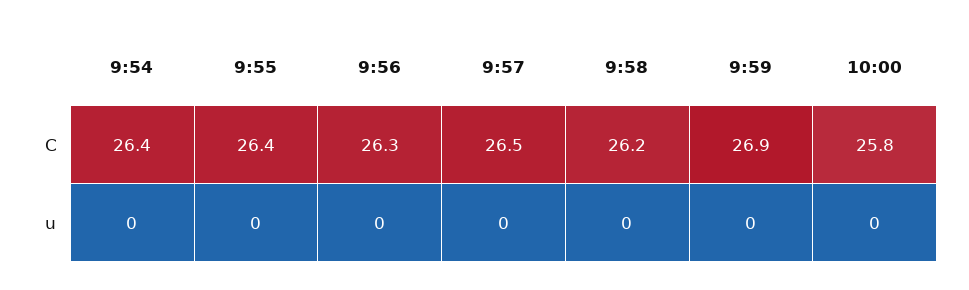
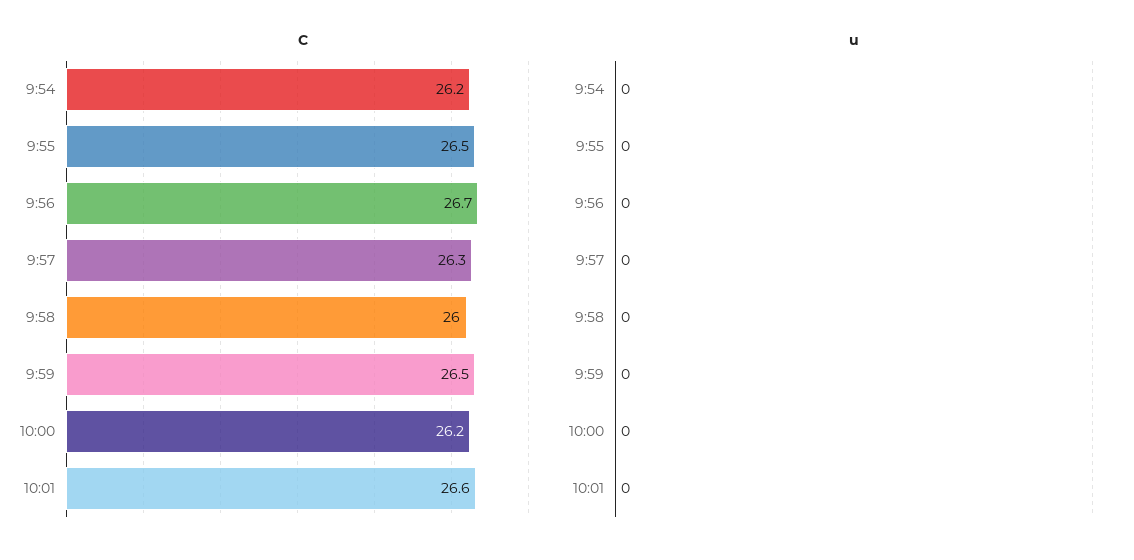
C, 9:54: 26.4 -> 26.2
C, 9:55: 26.4 -> 26.5
C, 9:56: 26.3 -> 26.7
C, 9:57: 26.5 -> 26.3
C, 9:58: 26.2 -> 26
C, 9:59: 26.9 -> 26.5
C, 10:00: 25.8 -> 26.2
C, 10:01: none -> 26.6
u, 10:01: none -> 0

